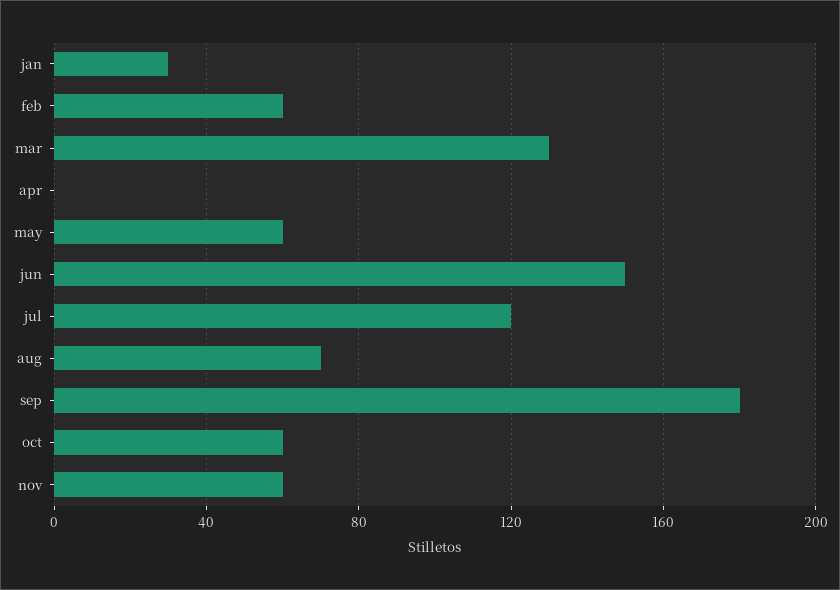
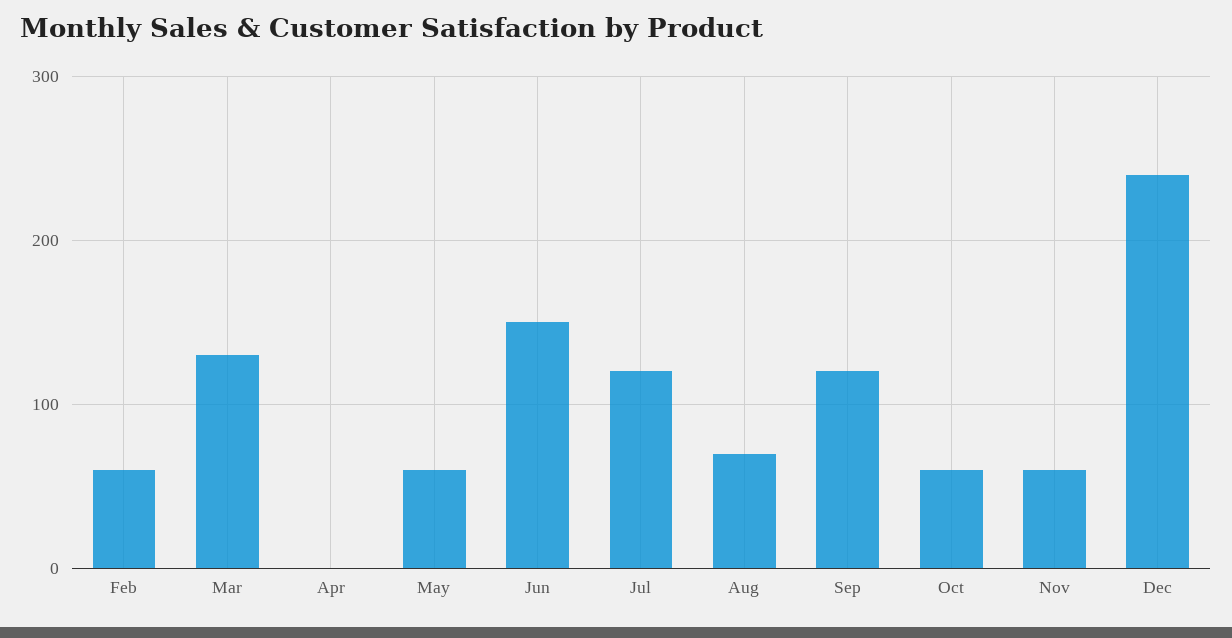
jan: 30 -> none
sep: 180 -> 120
Dec: none -> 240

